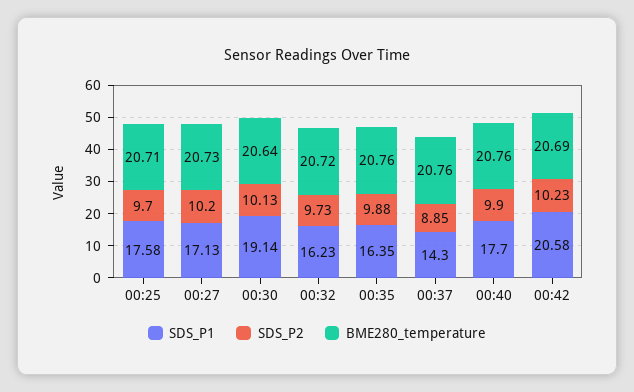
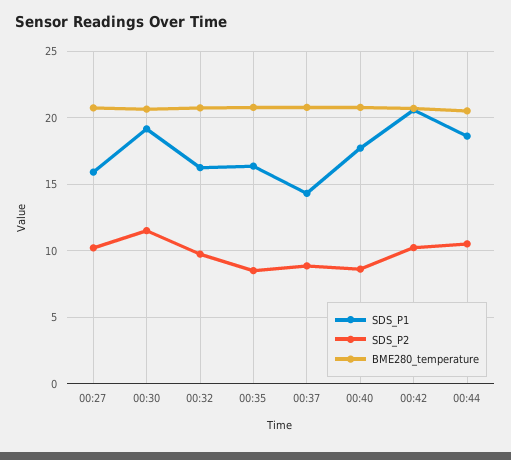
SDS_P1, 00:25: 17.58 -> none
SDS_P2, 00:25: 9.7 -> none
BME280_temperature, 00:25: 20.71 -> none
SDS_P1, 00:27: 17.13 -> 16
SDS_P2, 00:30: 10.13 -> 11.5
SDS_P2, 00:35: 9.88 -> 8.5
SDS_P2, 00:40: 9.9 -> 8.5
SDS_P1, 00:44: none -> 18.5
SDS_P2, 00:44: none -> 10.5
BME280_temperature, 00:44: none -> 20.5

